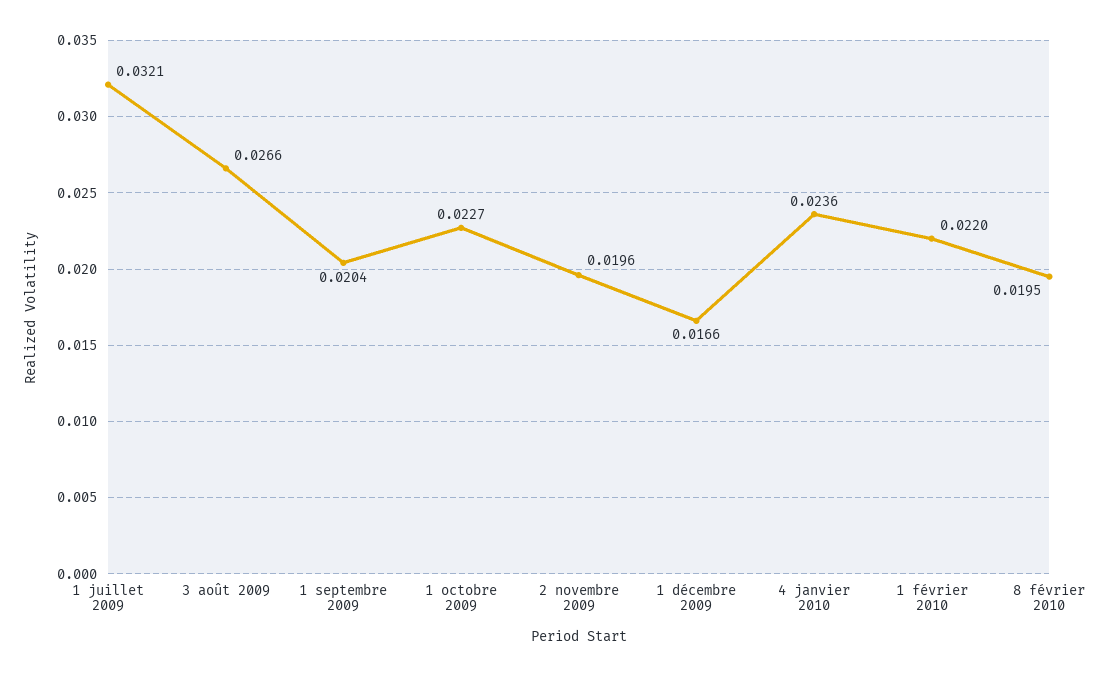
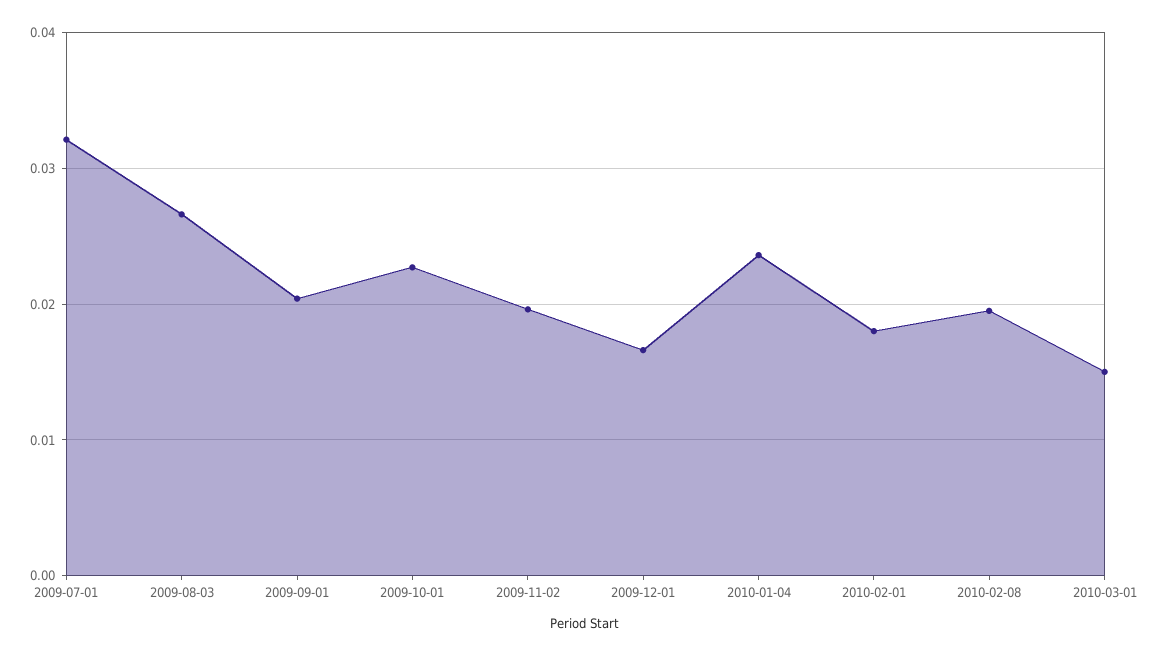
1 février 2010: 0.022 -> 0.018
2010-03-01: none -> 0.015

